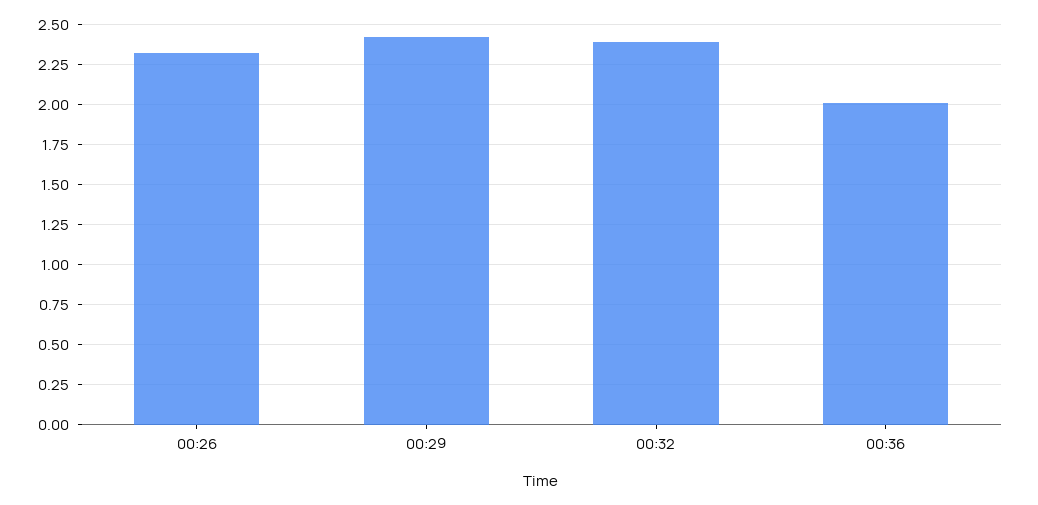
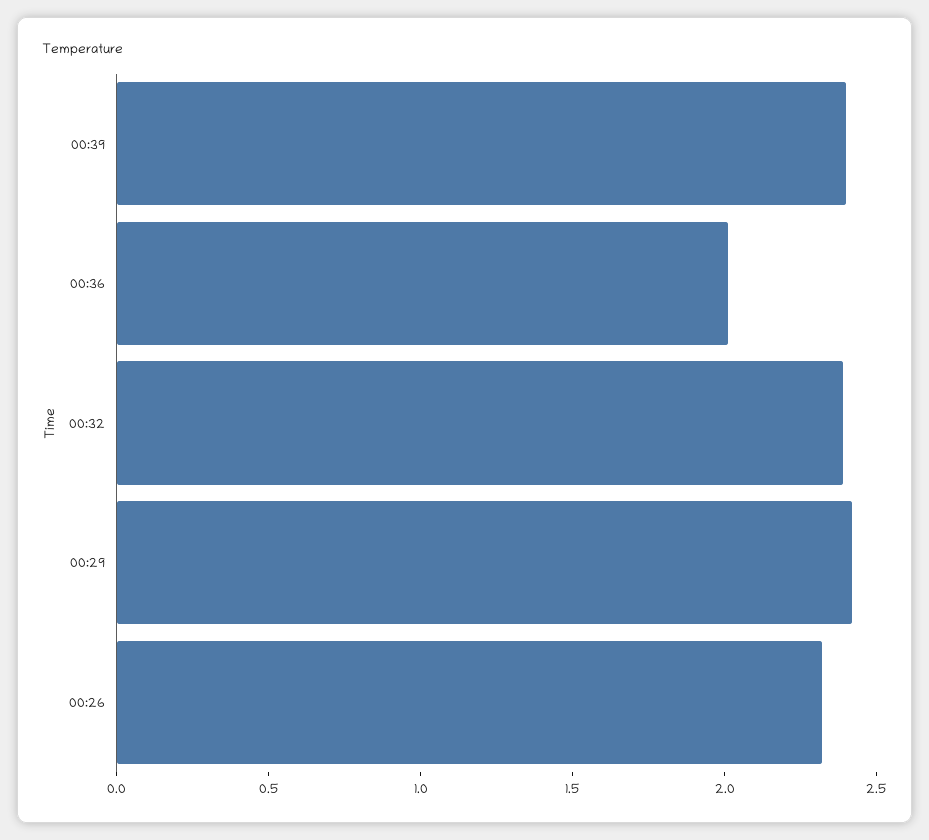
00:39: none -> 2.4

